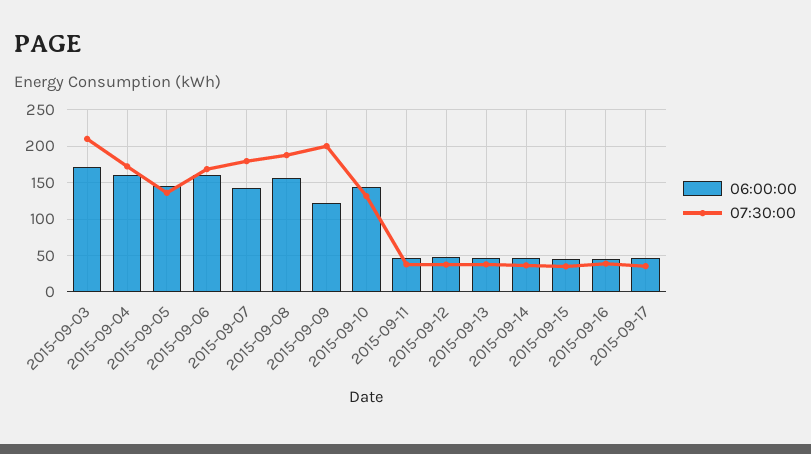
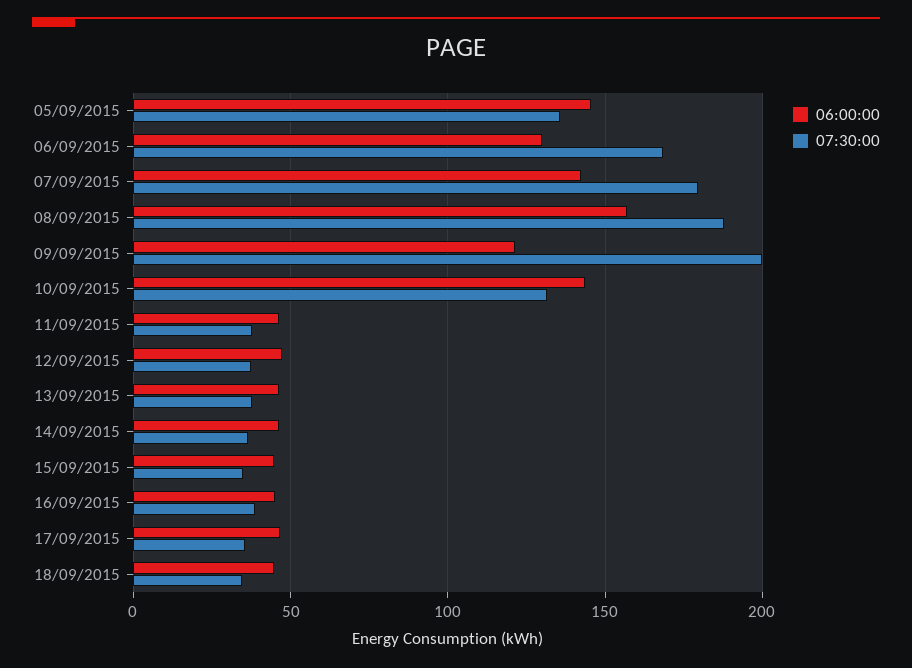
06:00:00, 2015-09-03: 170 -> none
07:30:00, 2015-09-03: 210 -> none
06:00:00, 2015-09-04: 160 -> none
07:30:00, 2015-09-04: 170 -> none
06:00:00, 2015-09-06: 160 -> 130
06:00:00, 18/09/2015: none -> 45
07:30:00, 18/09/2015: none -> 35

